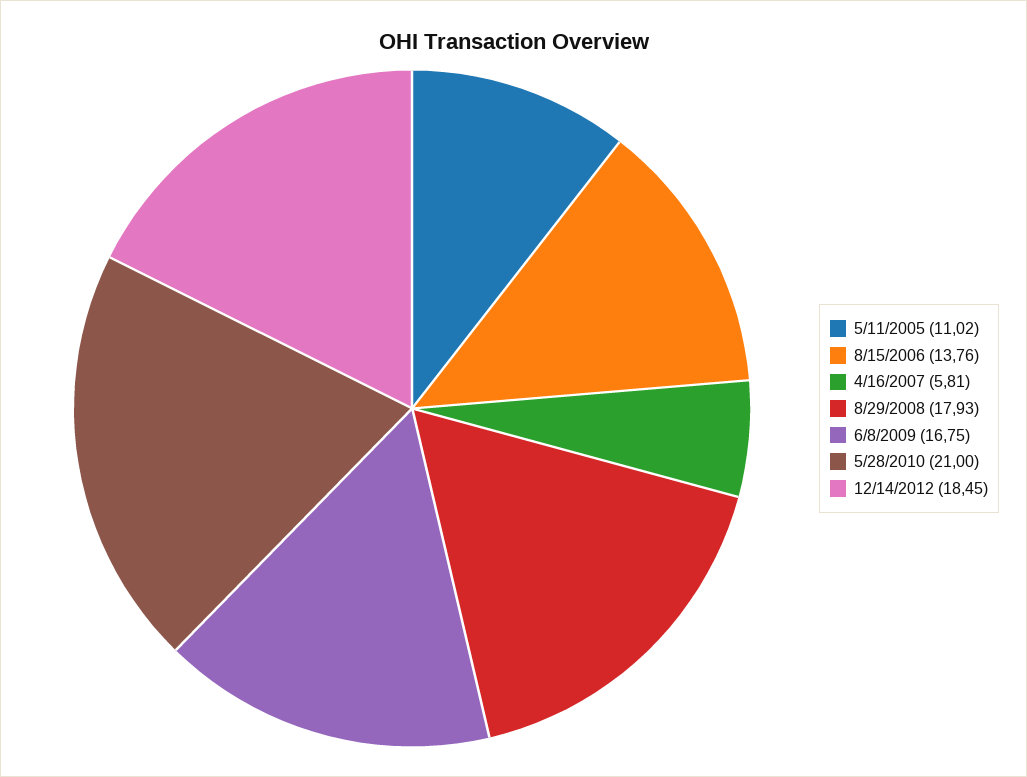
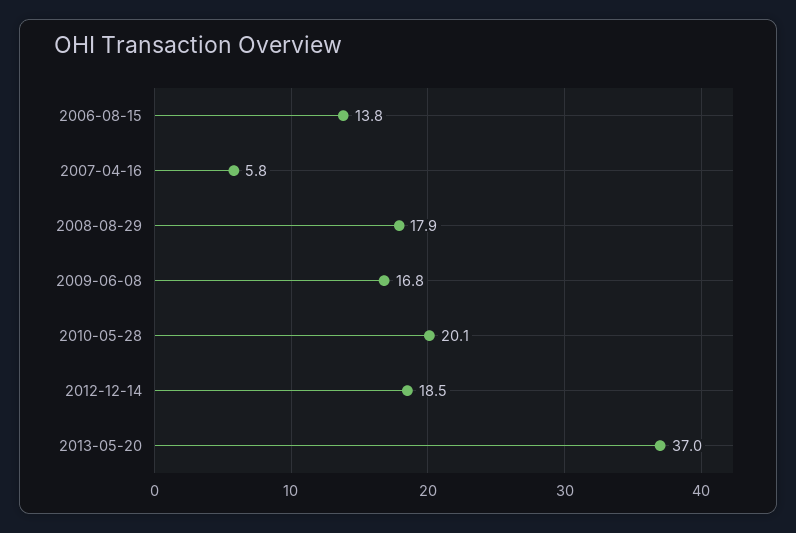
5/11/2005: 11.02 -> none
5/28/2010: 21 -> 20.1
2013-05-20: none -> 37

